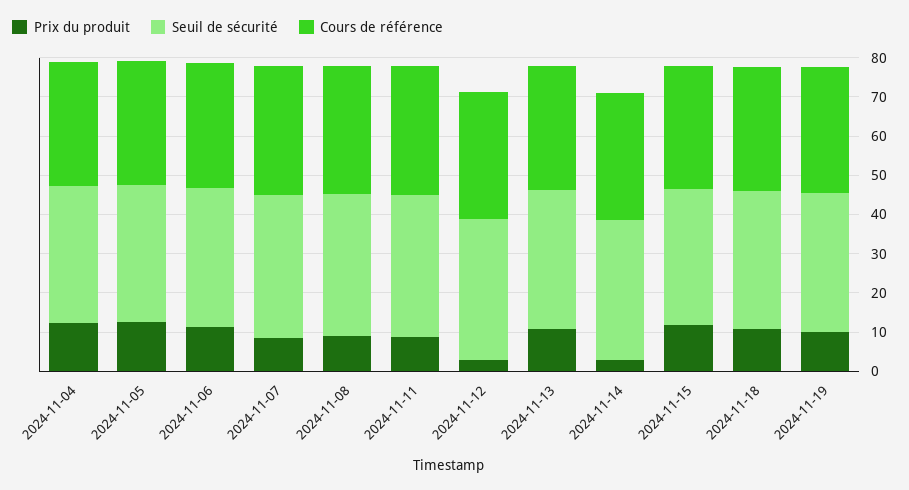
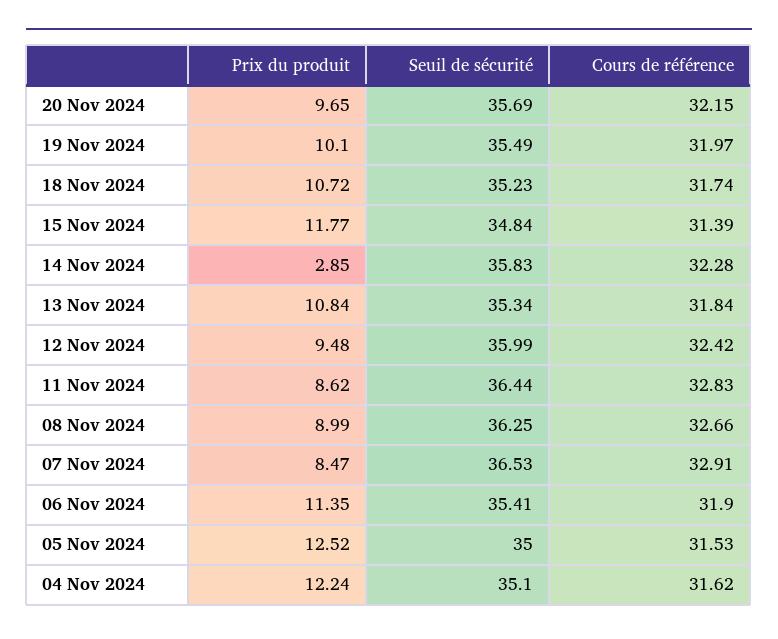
Prix du produit, 2024-11-12: 2.5 -> 9.48
Prix du produit, 20 Nov 2024: none -> 9.65
Seuil de sécurité, 20 Nov 2024: none -> 35.69
Cours de référence, 20 Nov 2024: none -> 32.15

